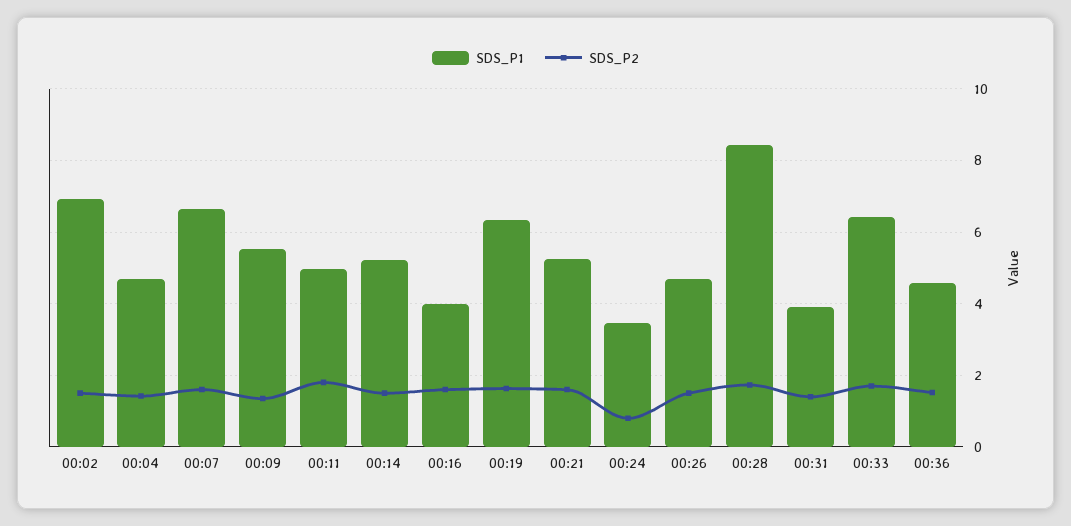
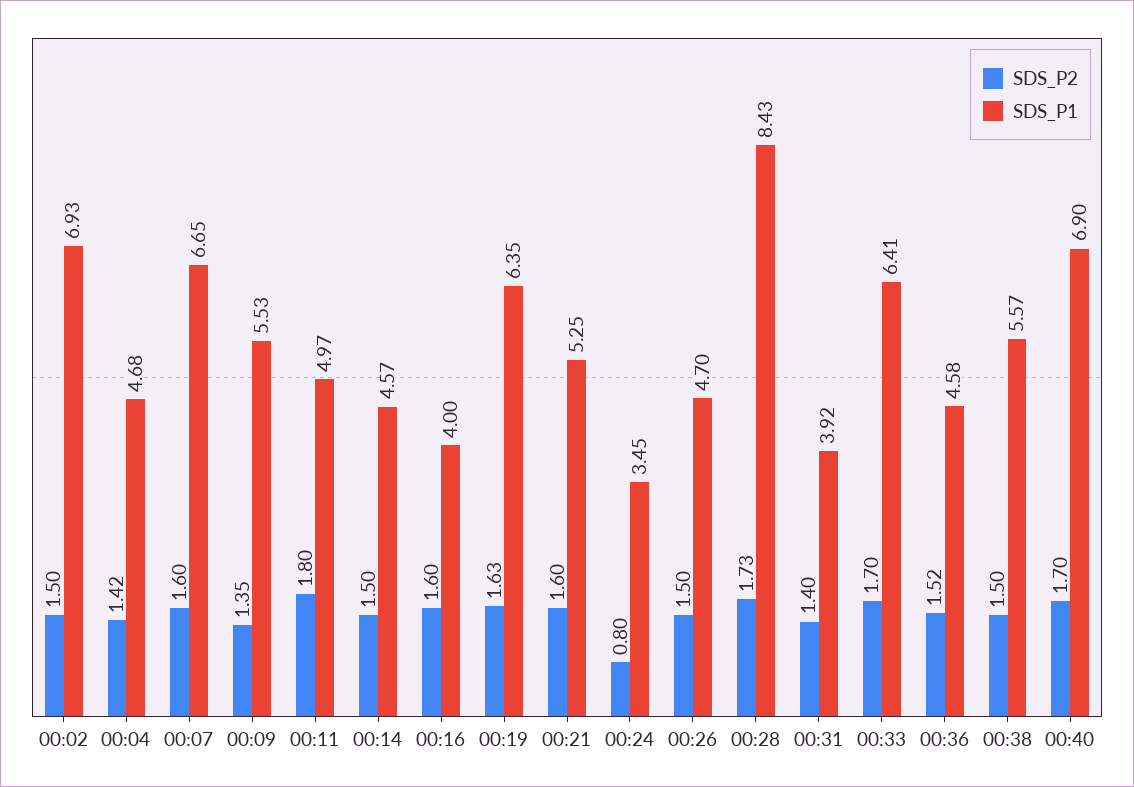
SDS_P1, 00:14: 5.2 -> 4.57
SDS_P2, 00:38: none -> 1.5
SDS_P1, 00:38: none -> 5.57
SDS_P2, 00:40: none -> 1.7
SDS_P1, 00:40: none -> 6.9

